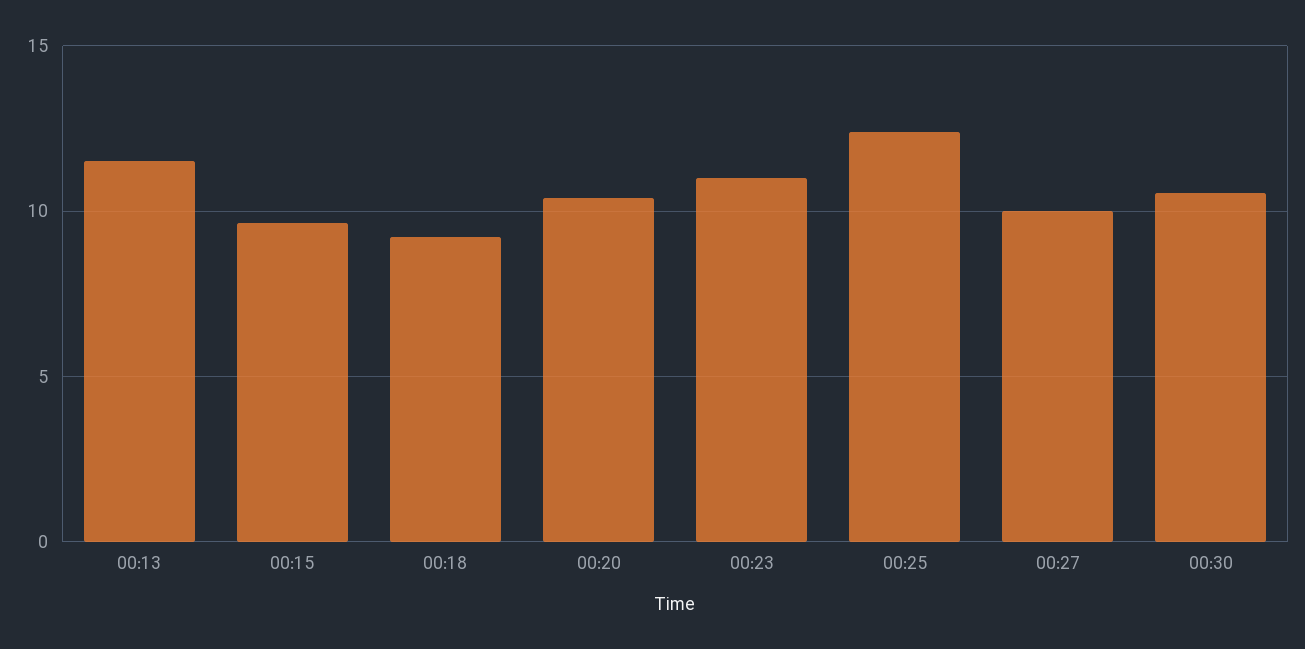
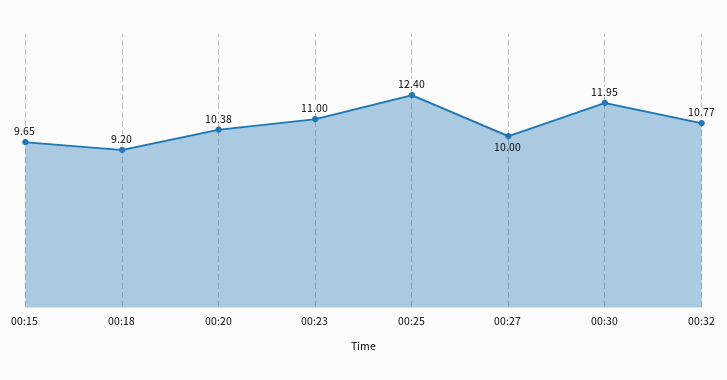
00:13: 11.5 -> none
00:30: 10.5 -> 11.95
00:32: none -> 10.77

